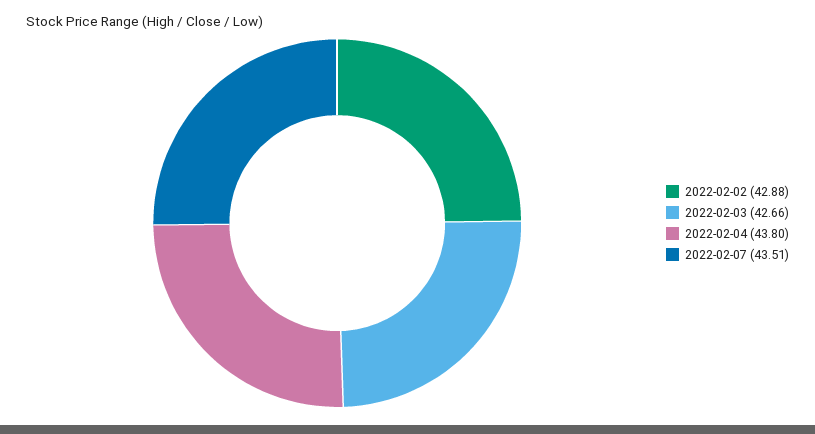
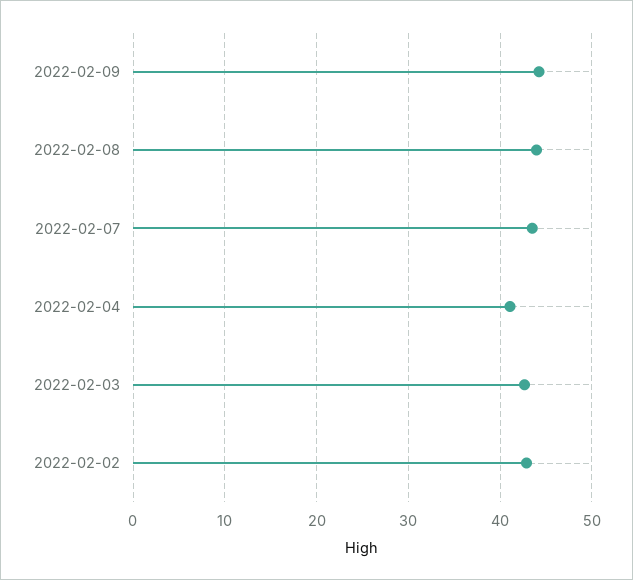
2022-02-04: 43.8 -> 41
2022-02-09: none -> 44
2022-02-08: none -> 44

